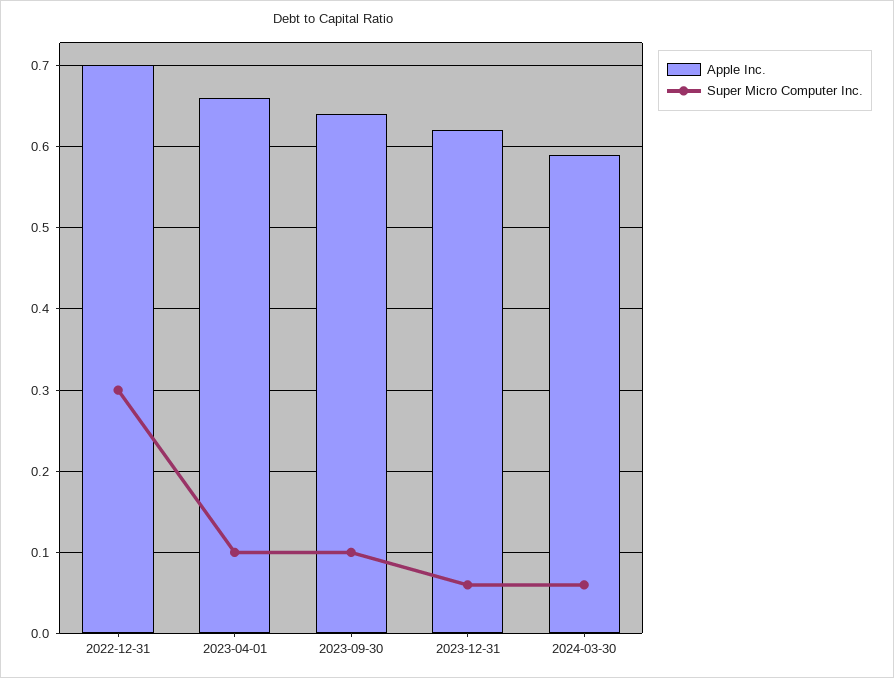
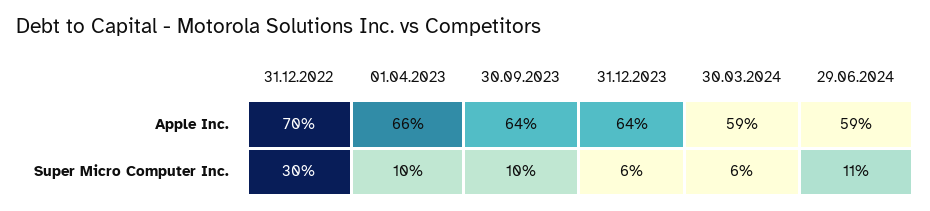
Apple Inc., 2023-12-31: 0.62 -> 0.64
Apple Inc., 29.06.2024: none -> 0.59
Super Micro Computer Inc., 29.06.2024: none -> 0.11

